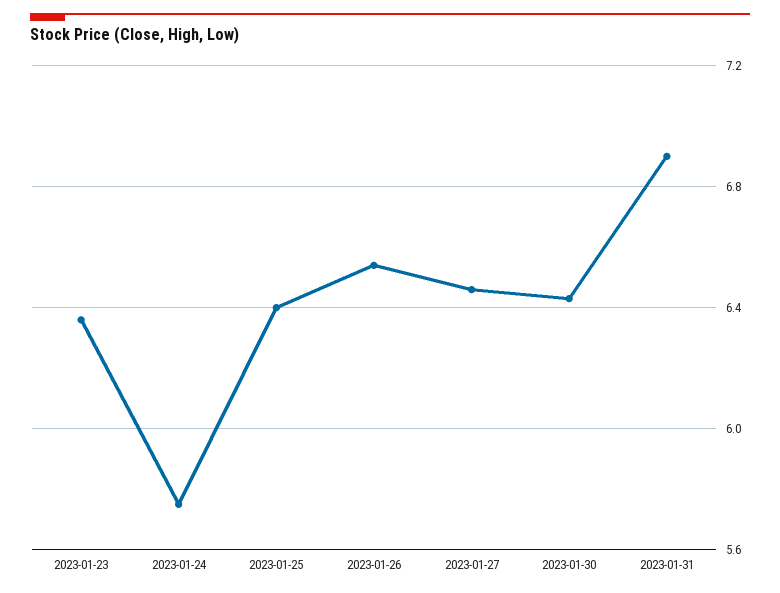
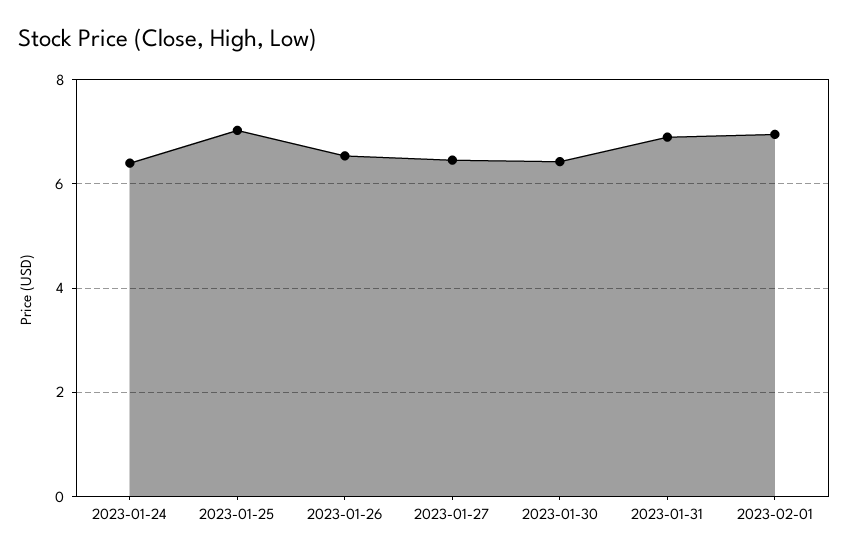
2023-01-23: 6.35 -> none
2023-01-24: 5.75 -> 6.4
2023-01-25: 6.4 -> 7
2023-02-01: none -> 7

